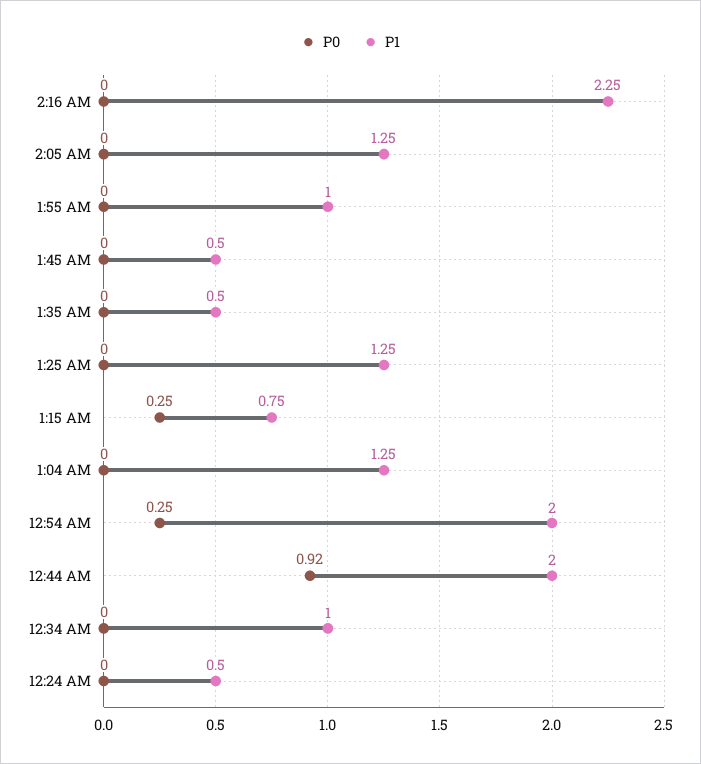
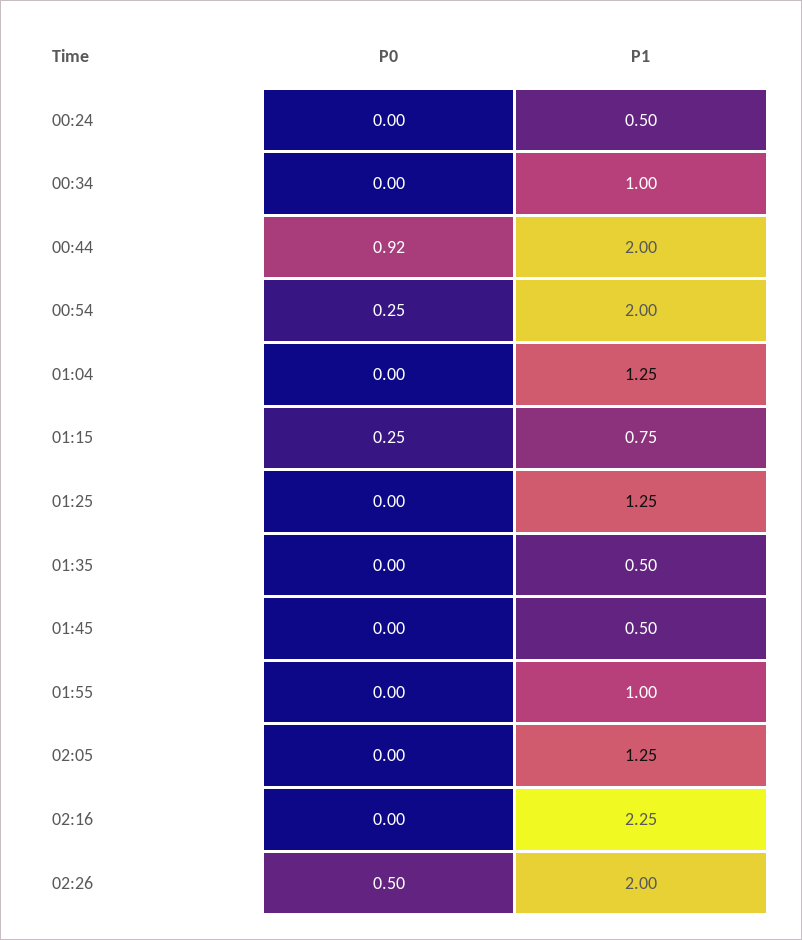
P0, 02:26: none -> 0.5
P1, 02:26: none -> 2

